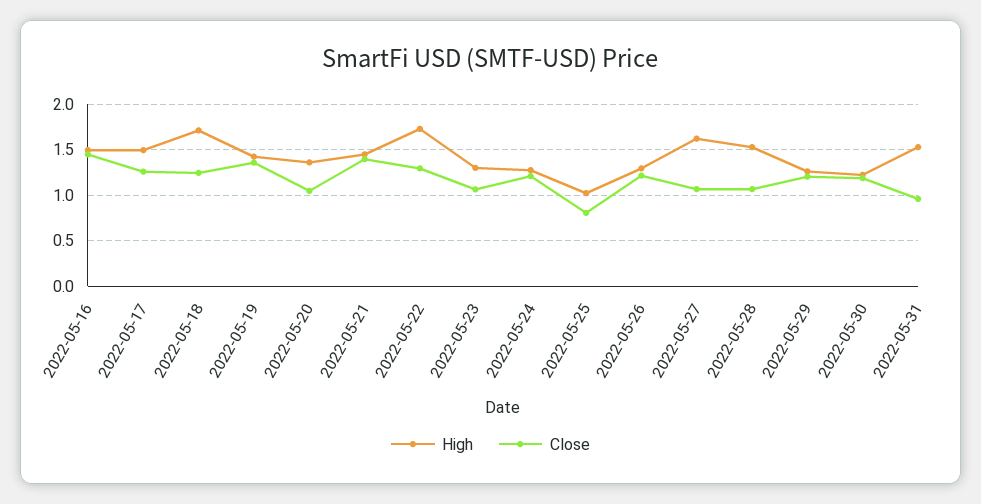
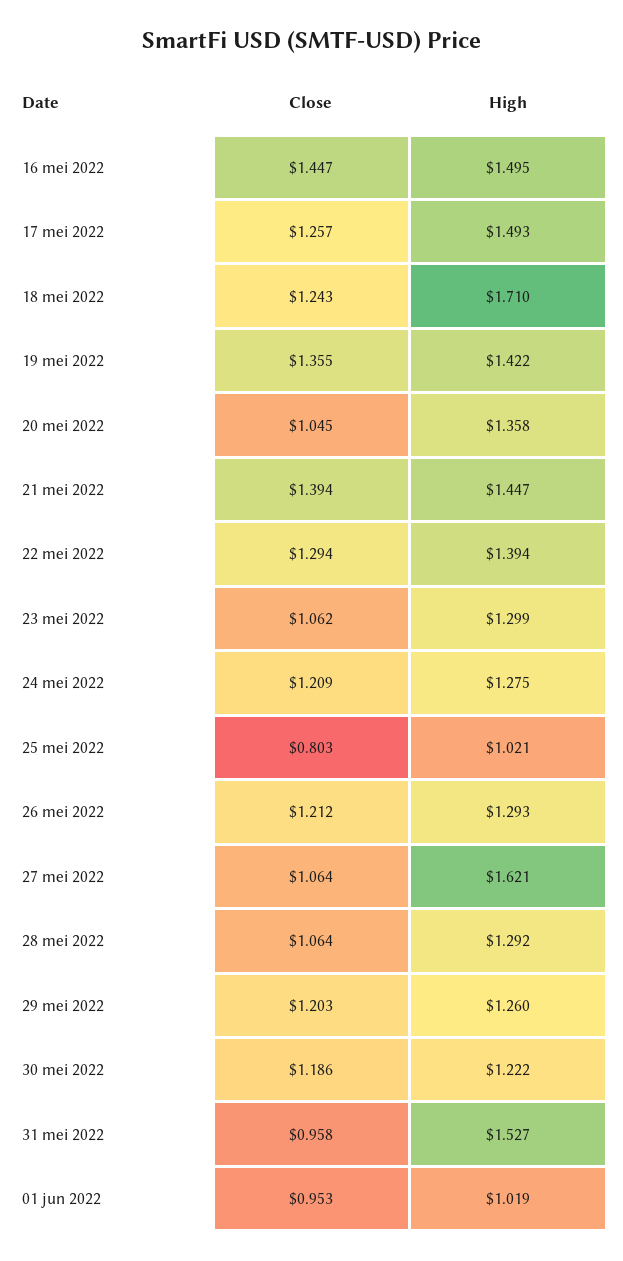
High, 2022-05-22: 1.7 -> 1.394
High, 2022-05-28: 1.5 -> 1.292
Close, 01 jun 2022: none -> 0.953
High, 01 jun 2022: none -> 1.019

